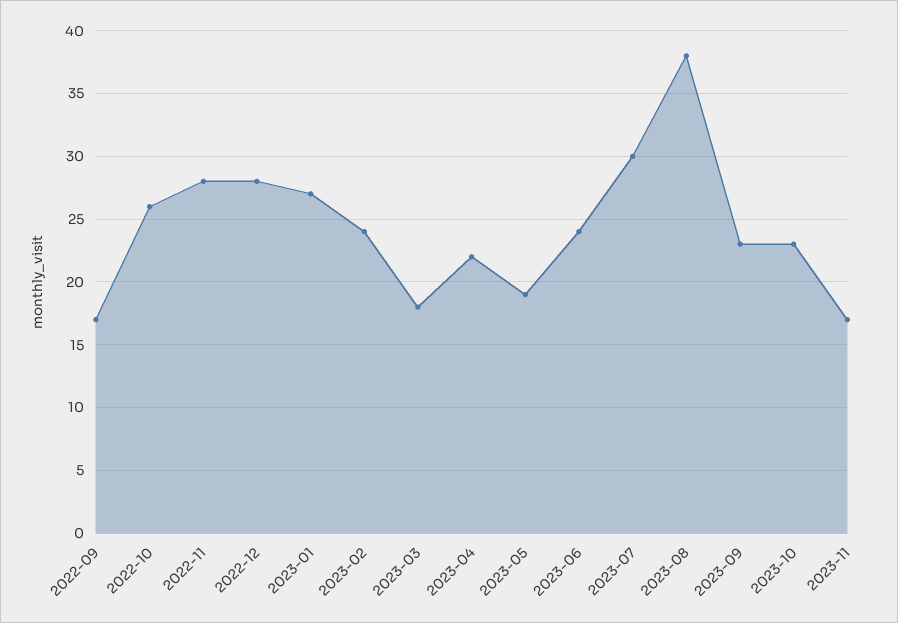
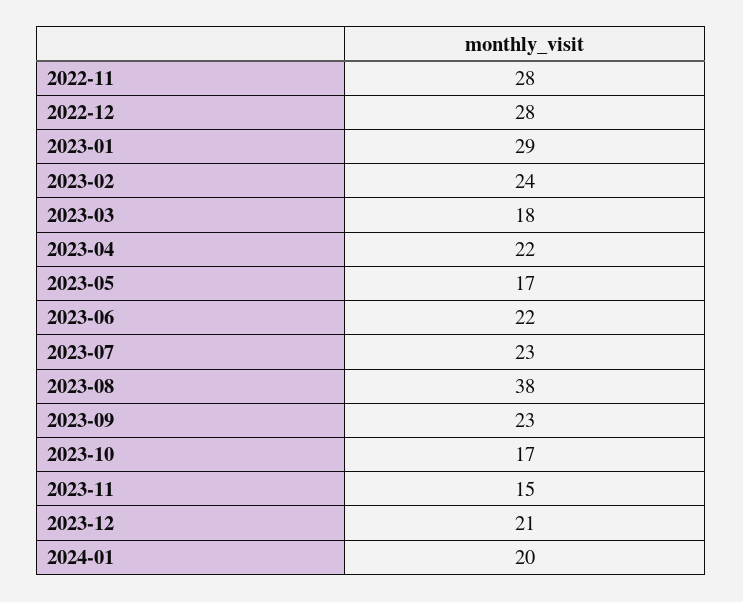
2022-09: 17 -> none
2022-10: 26 -> none
2023-01: 27 -> 29
2023-05: 19 -> 17
2023-06: 24 -> 22
2023-07: 30 -> 23
2023-10: 23 -> 17
2023-11: 17 -> 15
2023-12: none -> 21
2024-01: none -> 20

